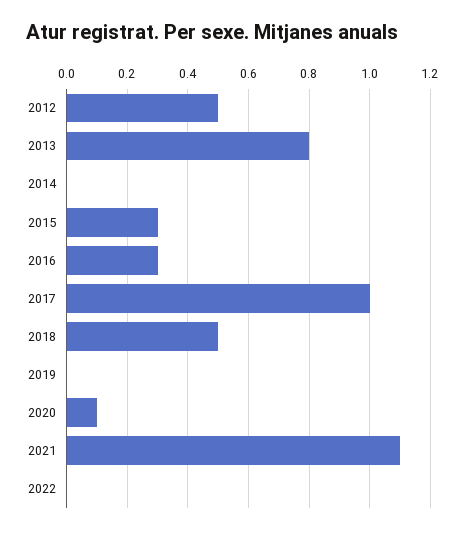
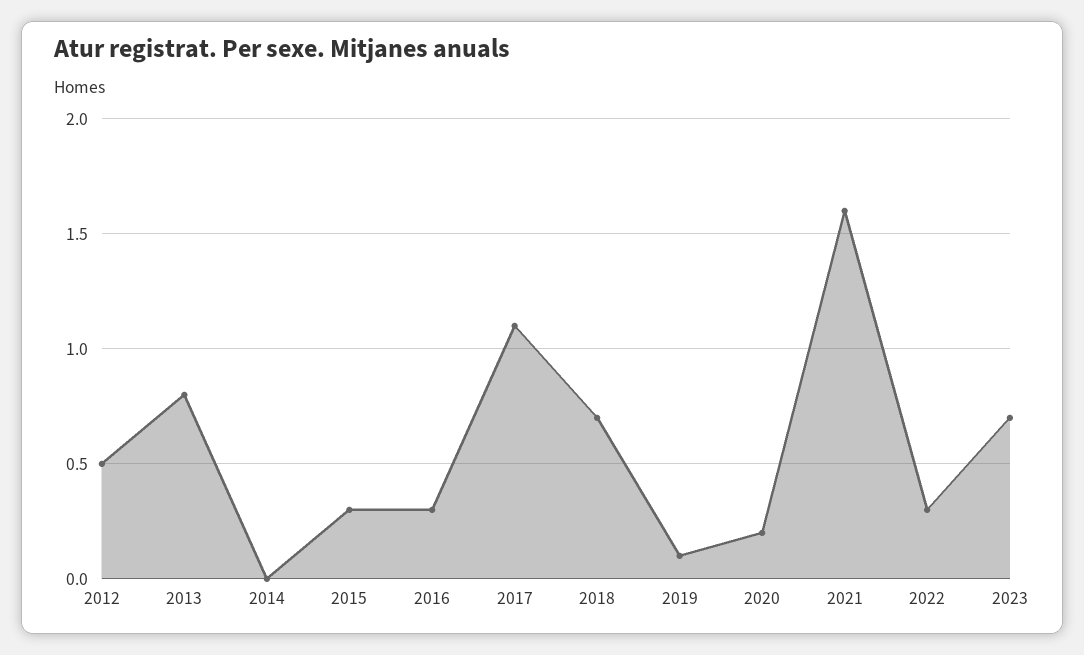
2017: 1 -> 1.1
2018: 0.5 -> 0.7
2019: 0 -> 0.1
2020: 0.1 -> 0.2
2021: 1.1 -> 1.6
2022: 0 -> 0.3
2023: none -> 0.7

